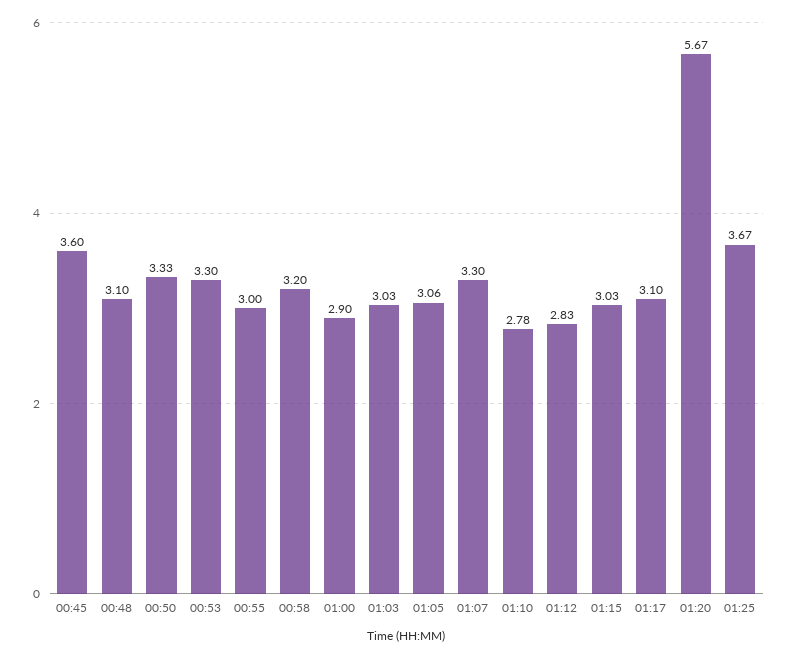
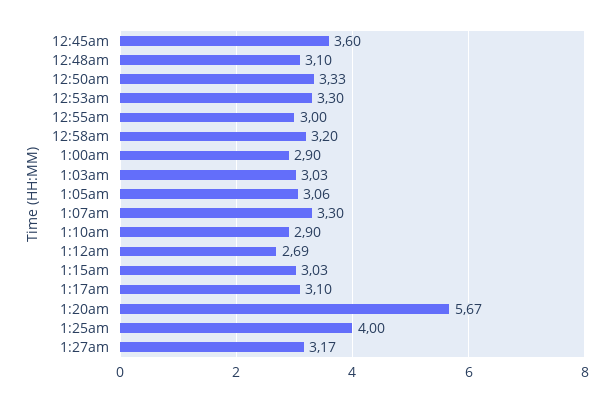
01:10: 2.78 -> 2.9
01:12: 2.83 -> 2.69
01:25: 3.67 -> 4
1:27am: none -> 3.17

